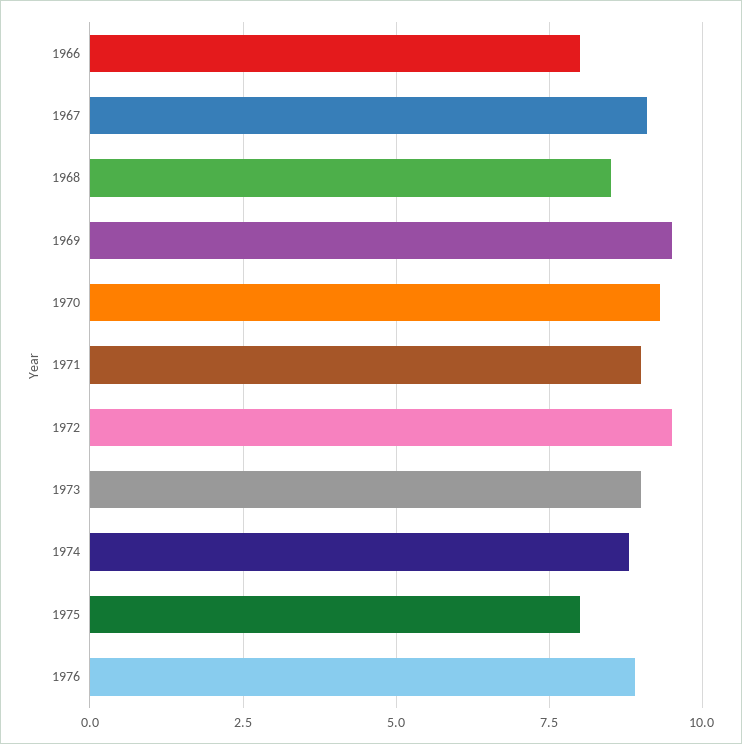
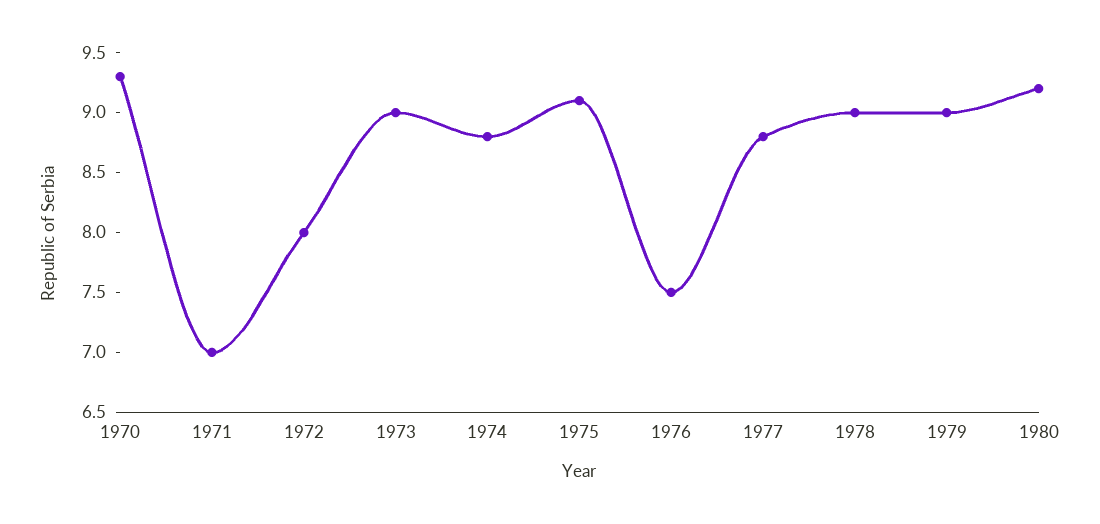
1966: 8 -> none
1967: 9 -> none
1968: 8.5 -> none
1969: 9.5 -> none
1971: 9 -> 7
1972: 9.5 -> 8
1975: 8 -> 9.1
1976: 9 -> 7.5
1977: none -> 8.8
1978: none -> 9
1979: none -> 9
1980: none -> 9.2

